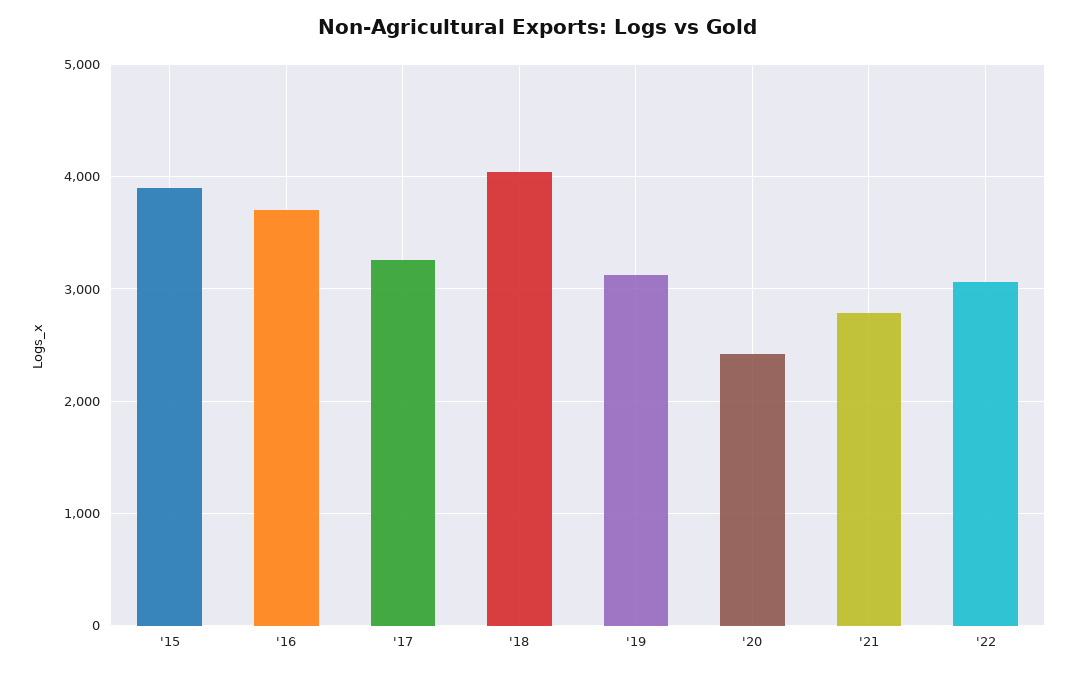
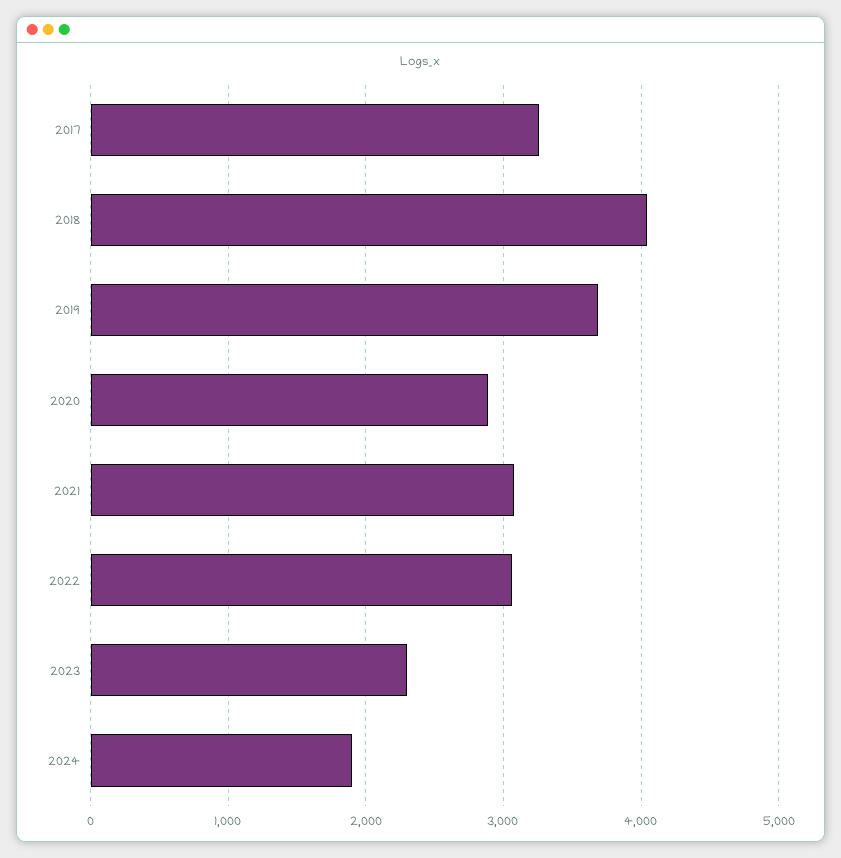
'15: 3900 -> none
'16: 3700 -> none
'19: 3100 -> 3700
'20: 2400 -> 2900
'21: 2800 -> 3100
2023: none -> 2300
2024: none -> 1900

